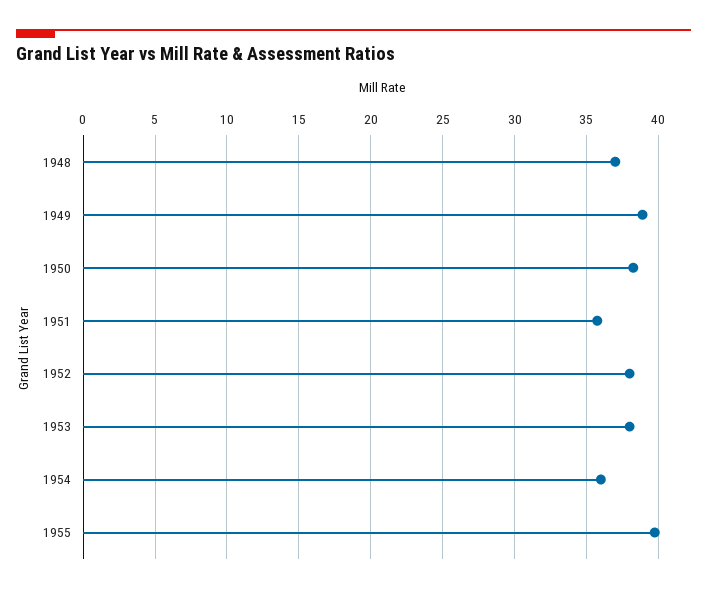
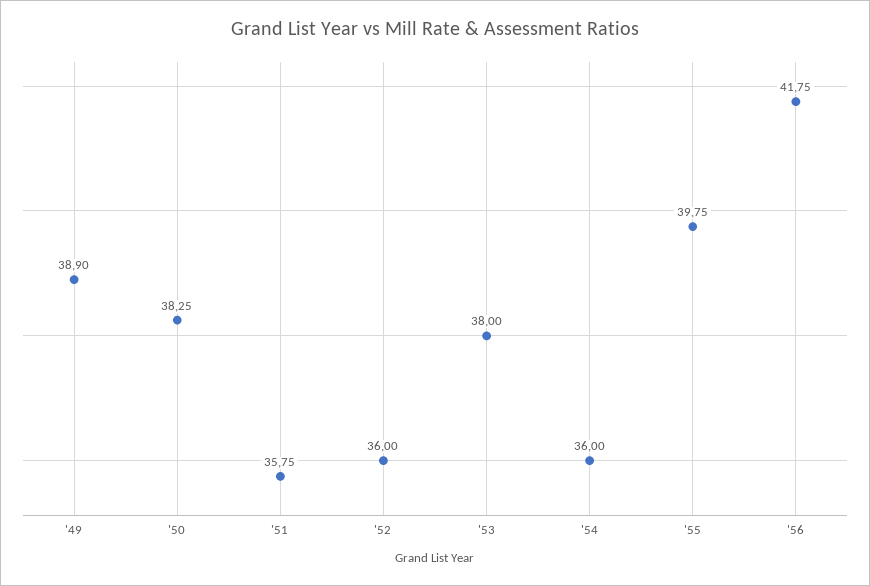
1948: 37 -> none
1952: 38 -> 36
'56: none -> 41.75

